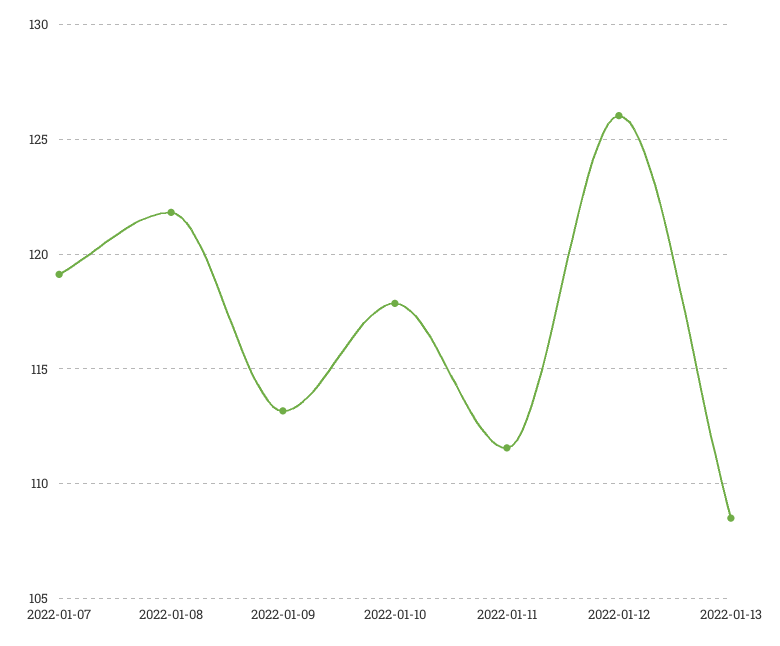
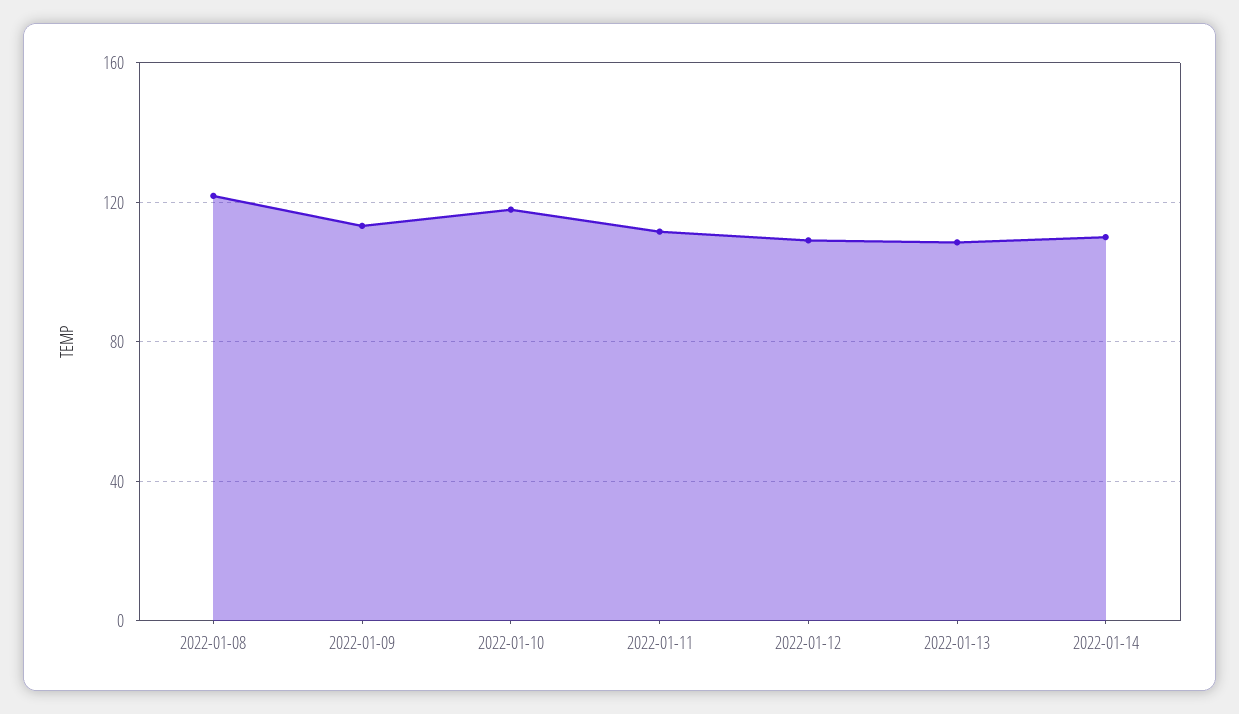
2022-01-07: 119 -> none
2022-01-12: 126 -> 110
2022-01-14: none -> 110

